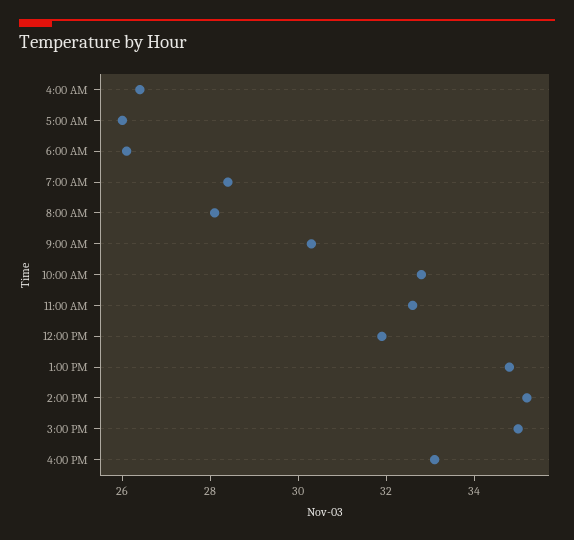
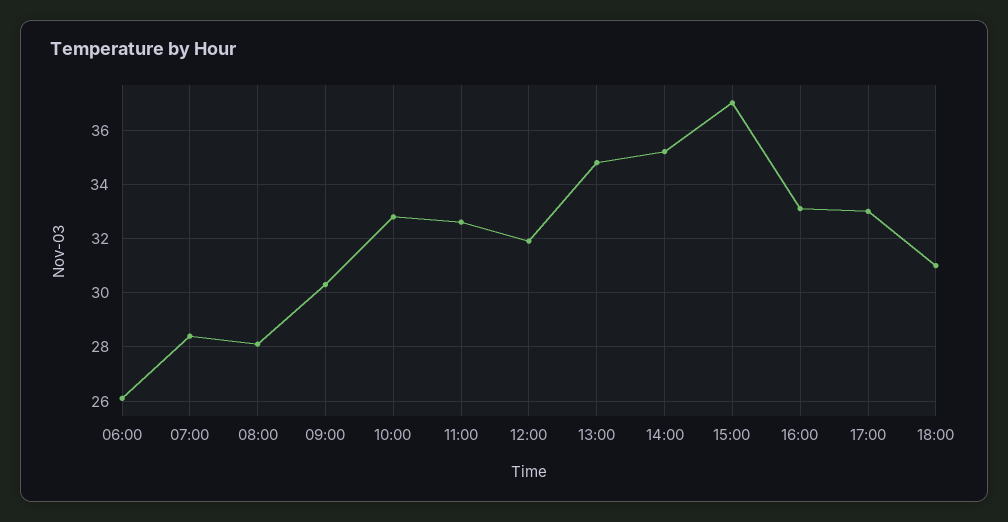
4:00 AM: 26.5 -> none
5:00 AM: 26 -> none
3:00 PM: 35 -> 37
17:00: none -> 33
18:00: none -> 31

